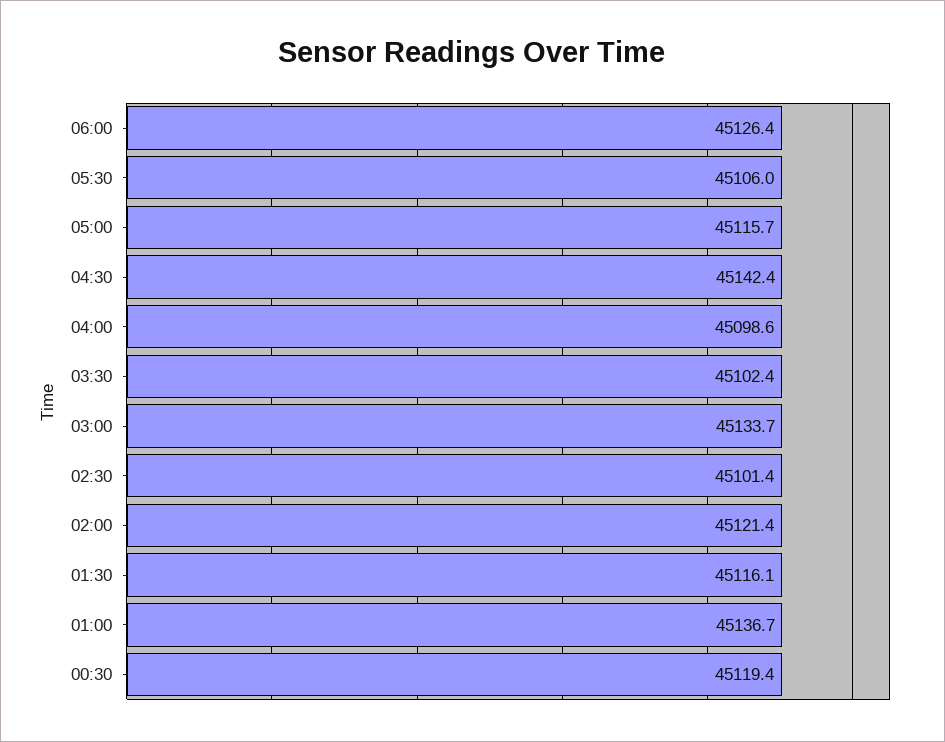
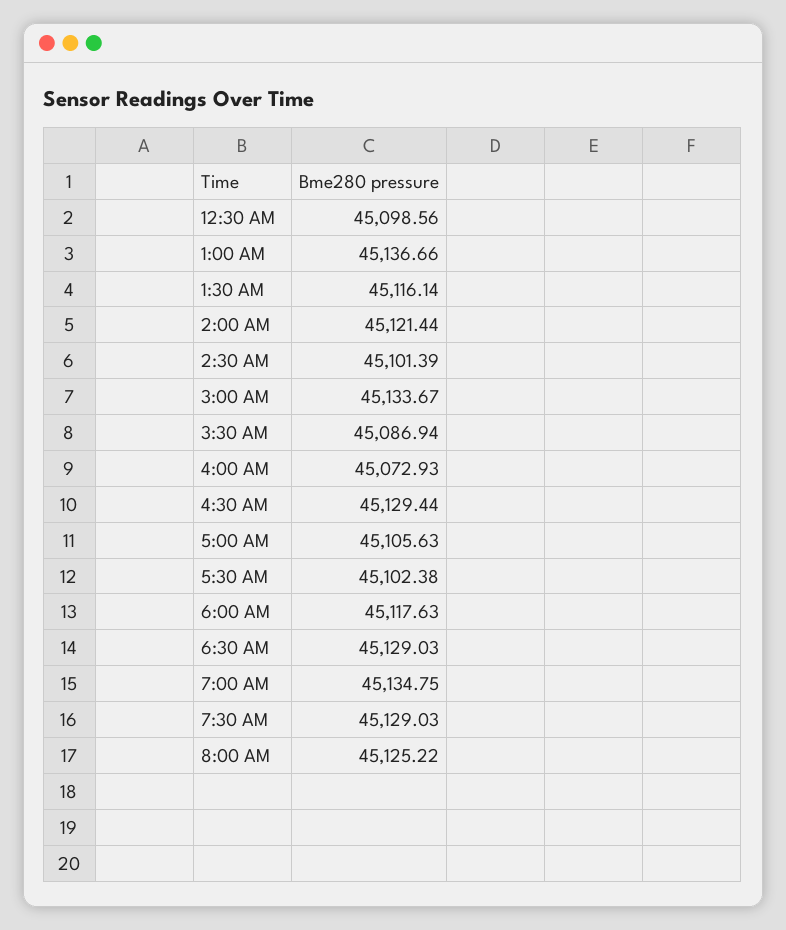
06:00: 45126.4 -> 45117.63
05:30: 45106 -> 45102.38
05:00: 45115.7 -> 45105.63
04:30: 45142.4 -> 45129.44
04:00: 45098.6 -> 45072.93
03:30: 45102.4 -> 45086.94
00:30: 45119.4 -> 45098.56
6:30 AM: none -> 45129.03
7:00 AM: none -> 45134.75
7:30 AM: none -> 45129.03
8:00 AM: none -> 45125.22

